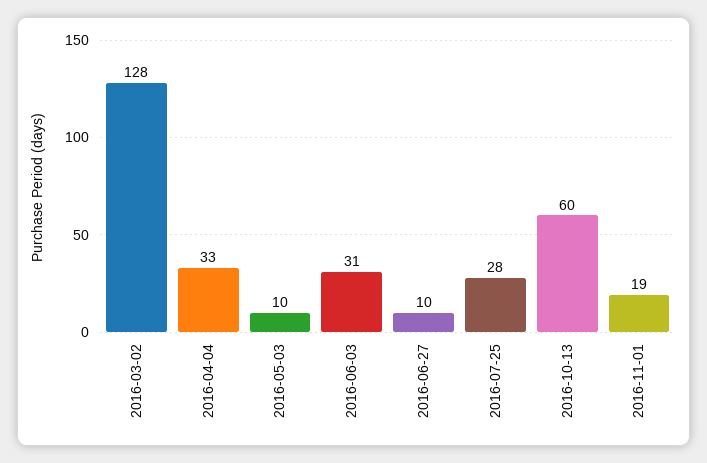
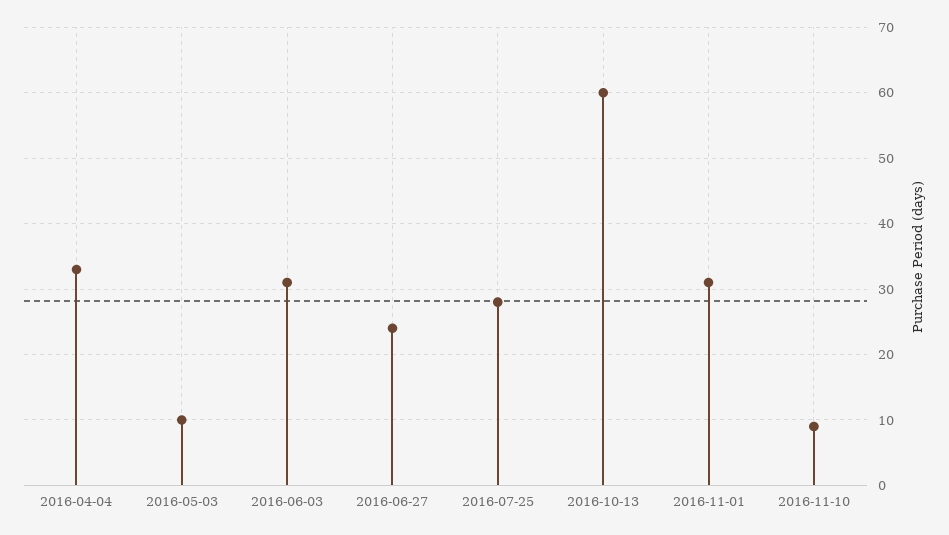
2016-03-02: 128 -> none
2016-06-27: 10 -> 24
2016-11-01: 19 -> 31
2016-11-10: none -> 9

